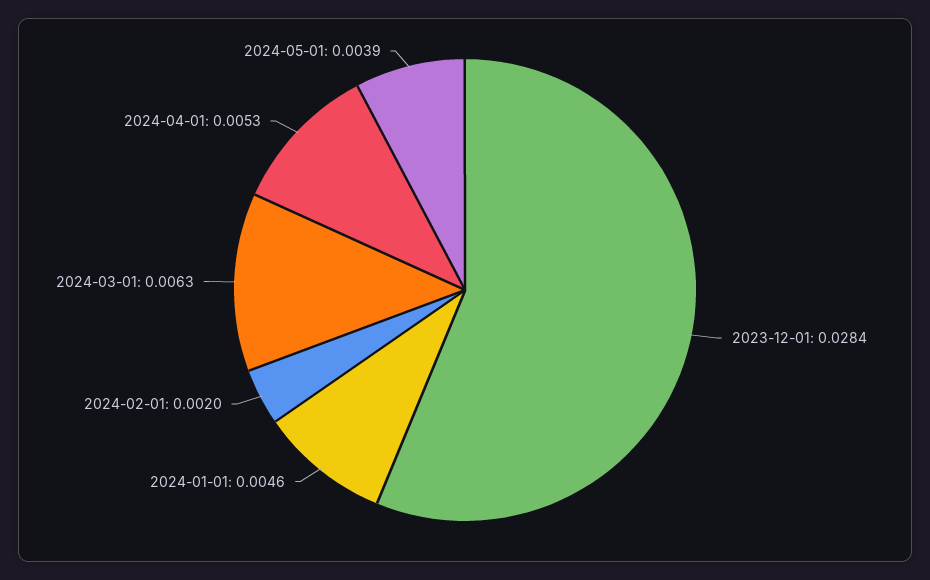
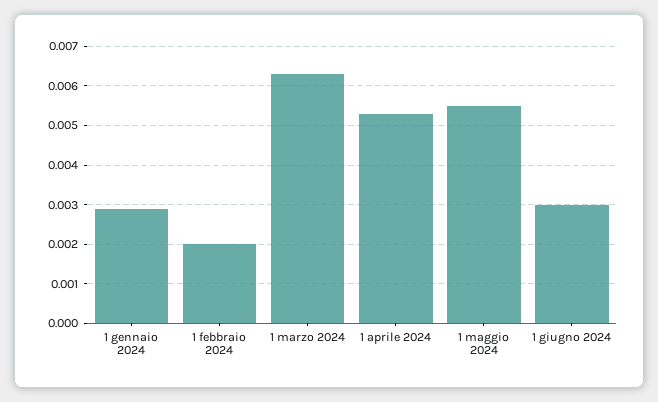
2023-12-01: 0.0284 -> none
2024-01-01: 0.0046 -> 0.003
2024-05-01: 0.0039 -> 0.0055
1 giugno 2024: none -> 0.003

